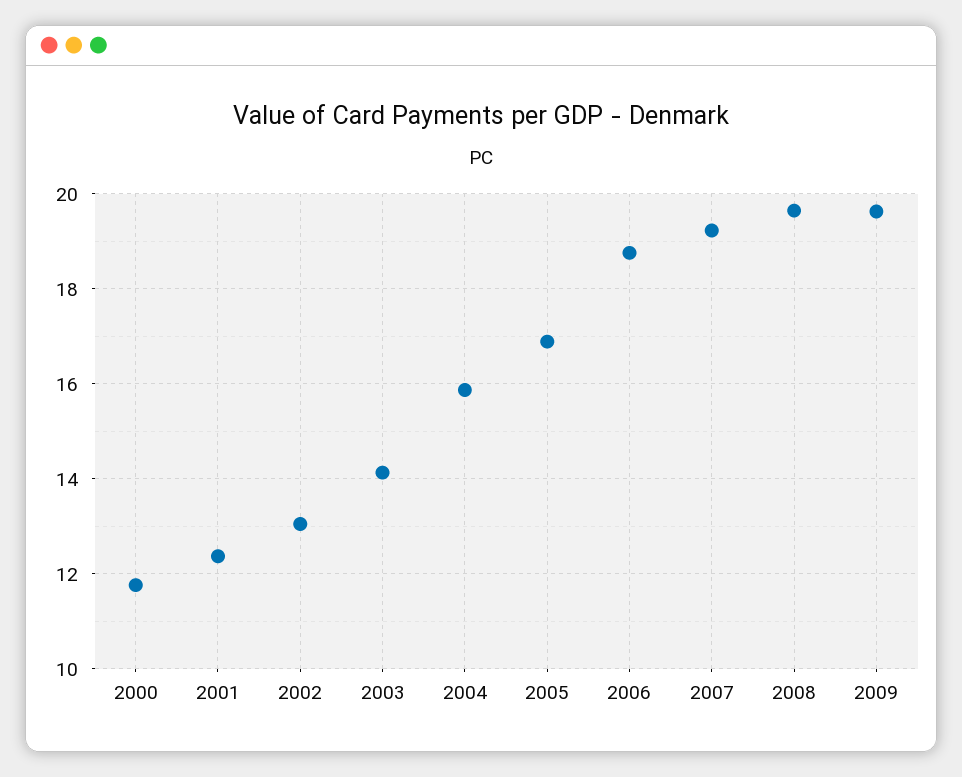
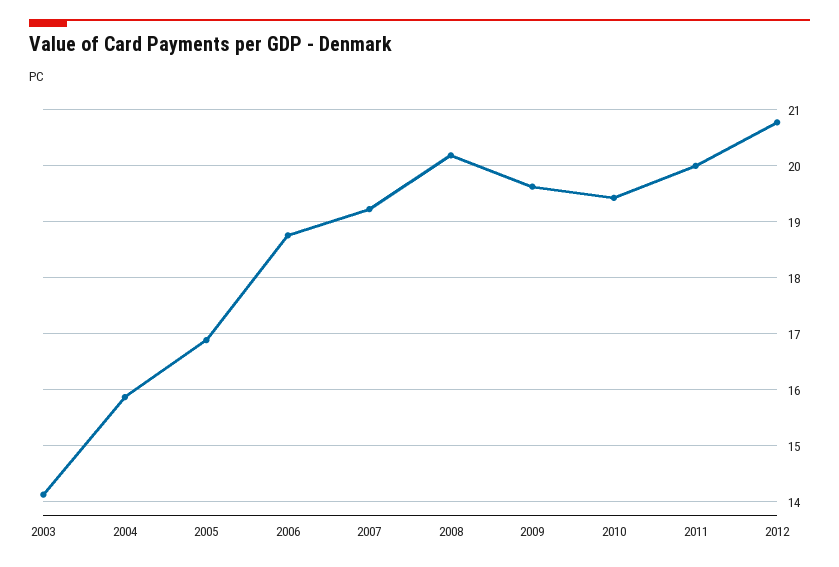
2000: 11.8 -> none
2001: 12.4 -> none
2002: 13 -> none
2008: 19.6 -> 20.2
2010: none -> 19.4
2011: none -> 20
2012: none -> 20.8

